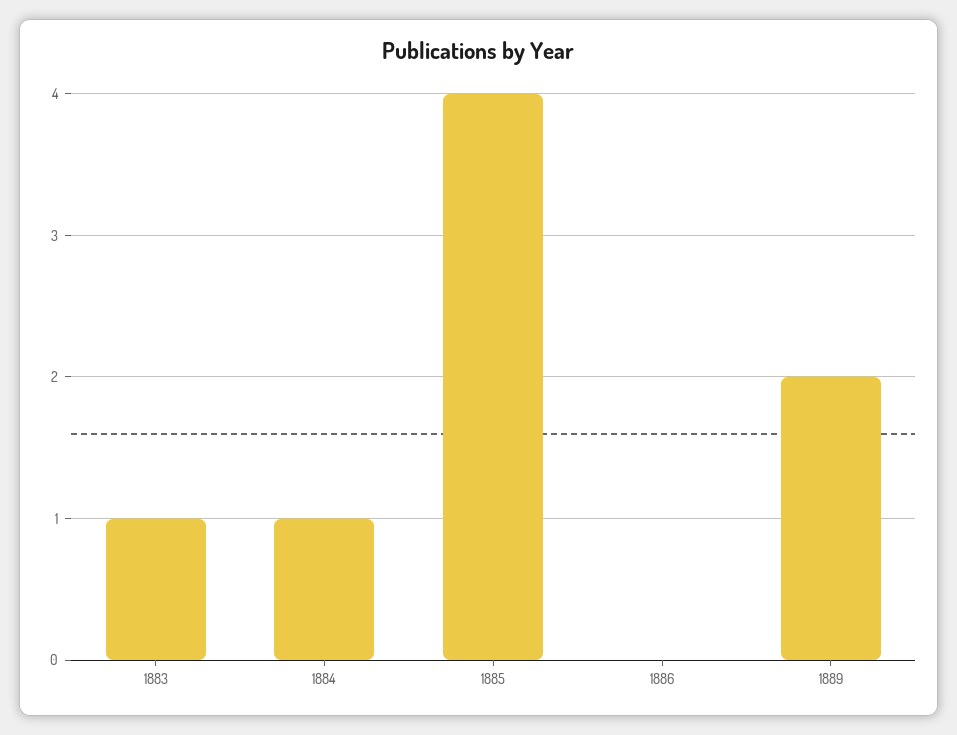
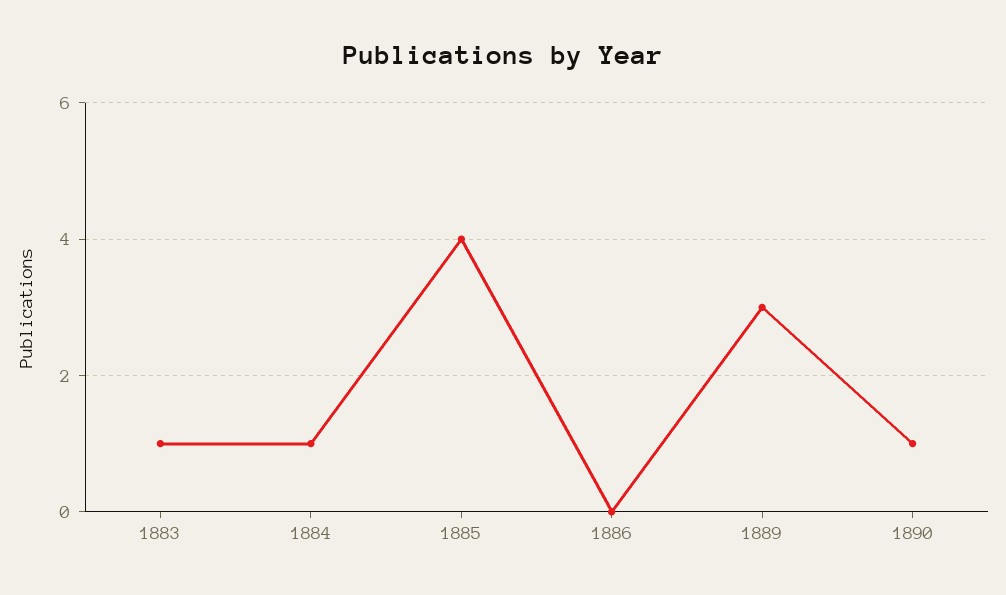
1889: 2 -> 3
1890: none -> 1

